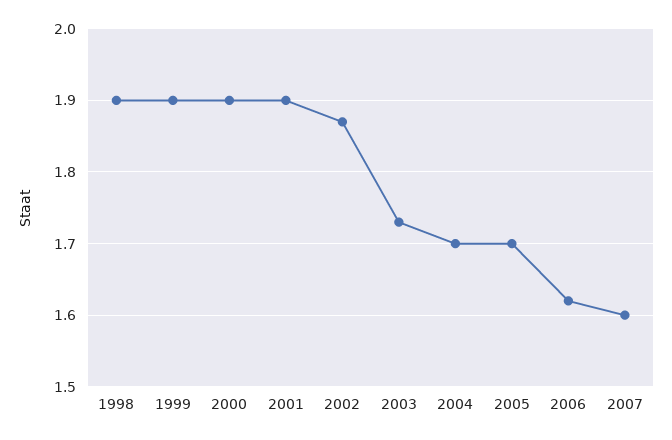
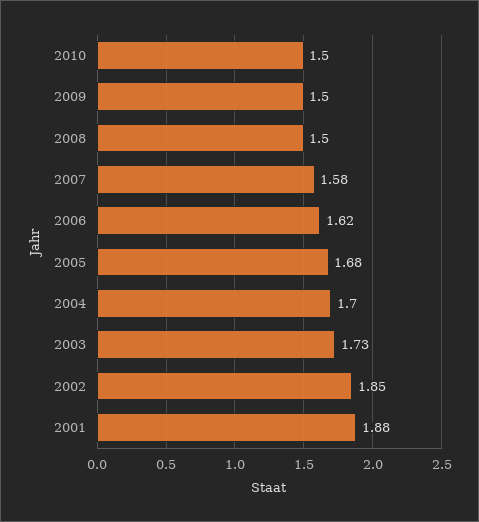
1998: 1.9 -> none
1999: 1.9 -> none
2000: 1.9 -> none
2001: 1.9 -> 1.88
2002: 1.87 -> 1.85
2005: 1.7 -> 1.68
2007: 1.6 -> 1.58
2010: none -> 1.5
2009: none -> 1.5
2008: none -> 1.5

